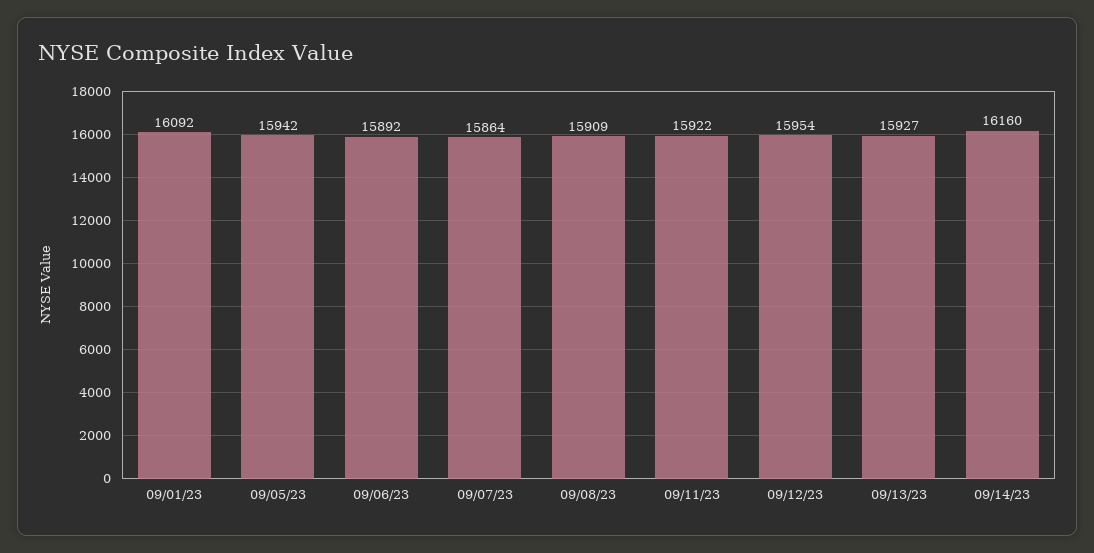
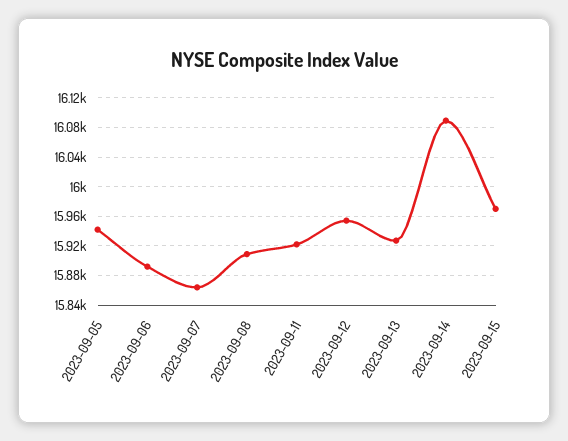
09/01/23: 16092 -> none
09/14/23: 16160 -> 16090
2023-09-15: none -> 15970

